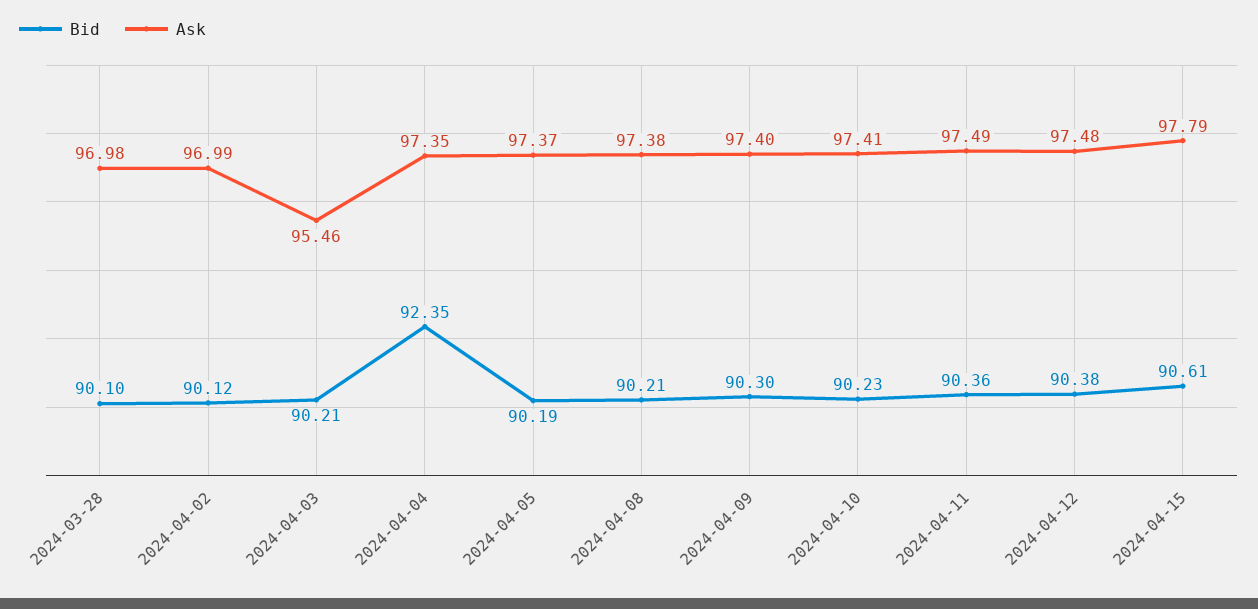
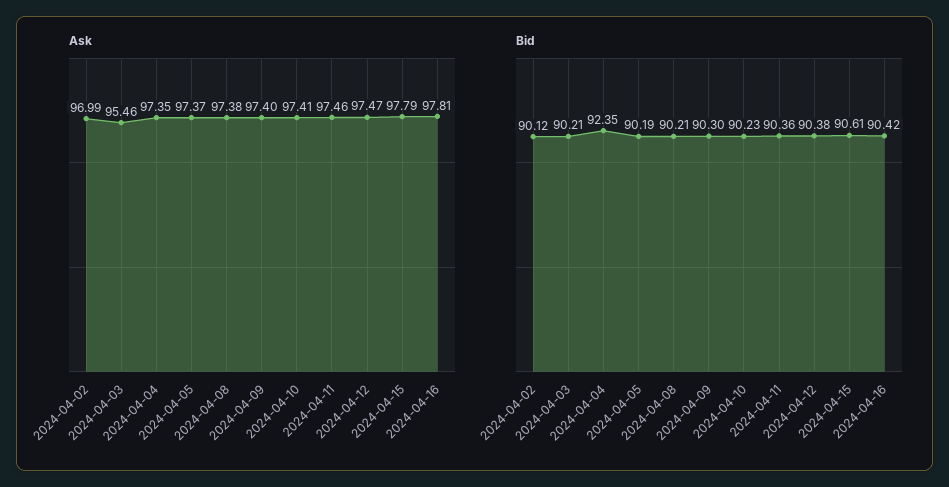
Bid, 2024-03-28: 90.1 -> none
Ask, 2024-03-28: 96.98 -> none
Ask, 2024-04-11: 97.49 -> 97.46
Ask, 2024-04-12: 97.48 -> 97.47
Ask, 2024-04-16: none -> 97.81
Bid, 2024-04-16: none -> 90.42

